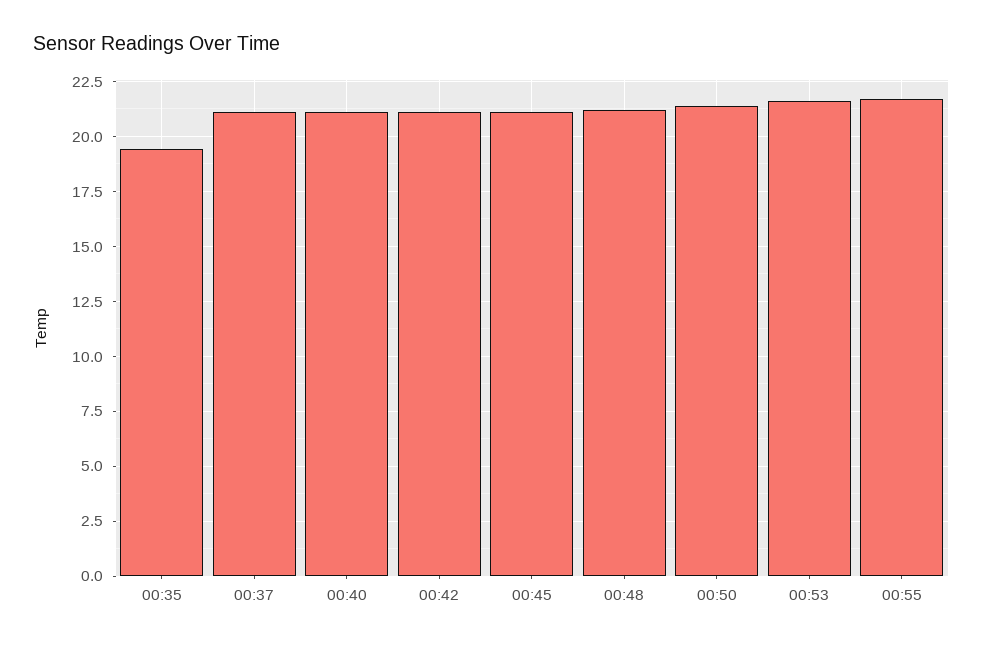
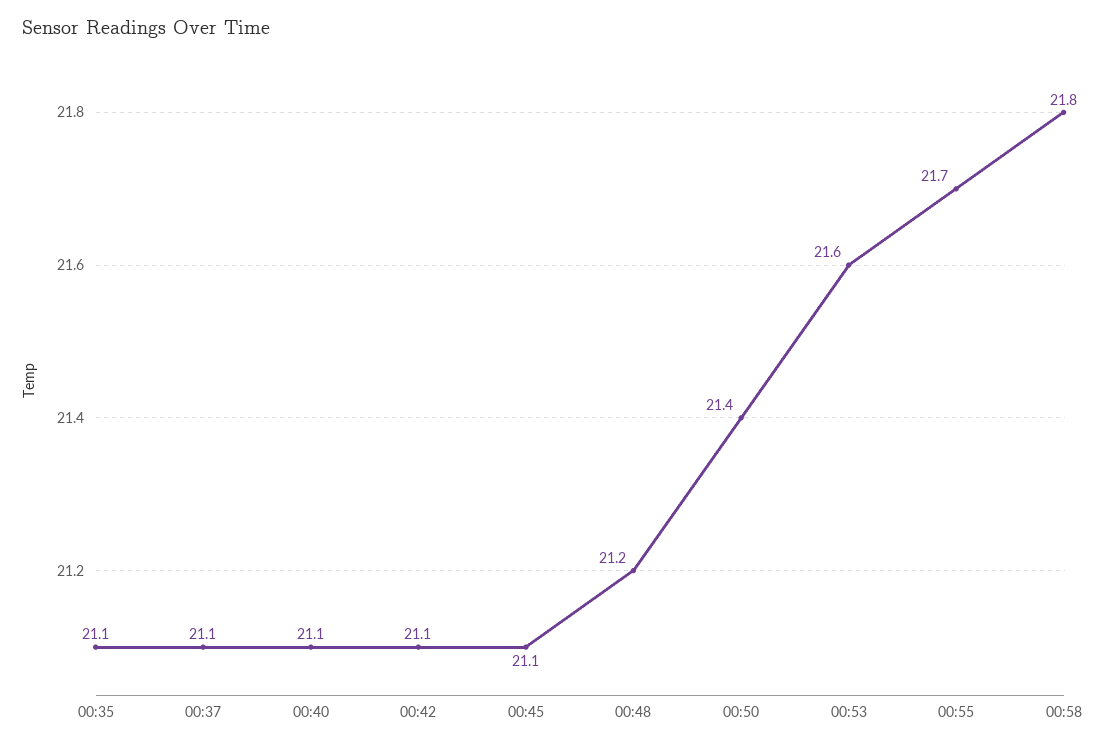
00:35: 19.5 -> 21.1
00:58: none -> 21.8

